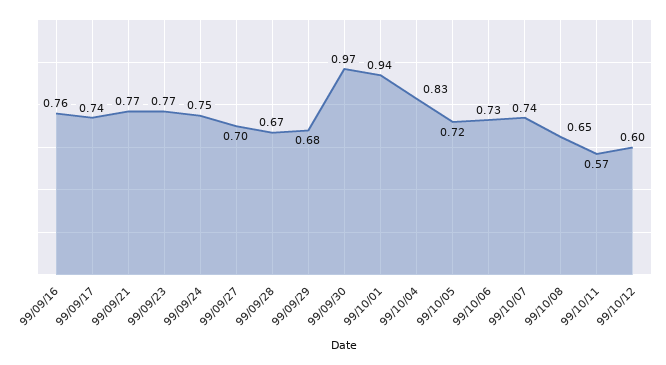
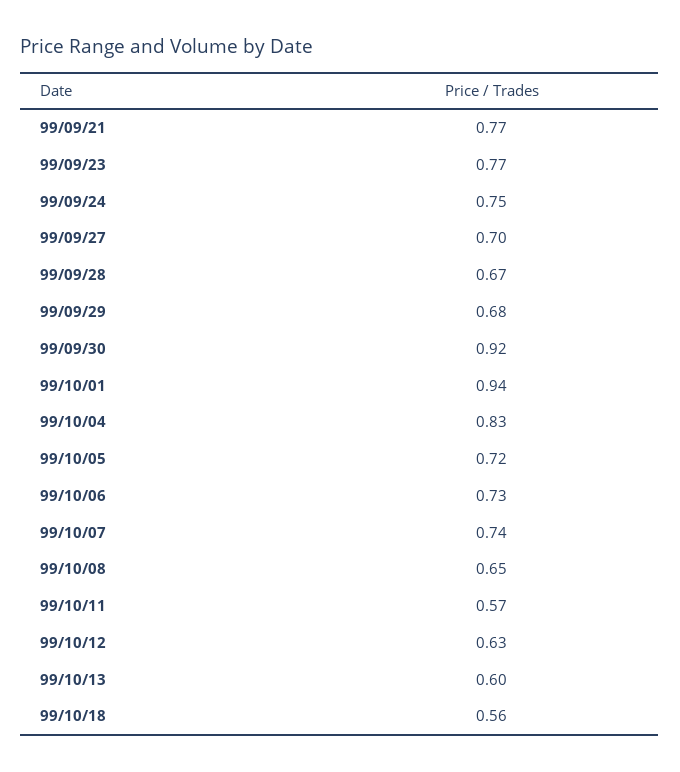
99/09/16: 0.76 -> none
99/09/17: 0.74 -> none
99/09/30: 0.97 -> 0.92
99/10/12: 0.6 -> 0.63
99/10/13: none -> 0.6
99/10/18: none -> 0.56

